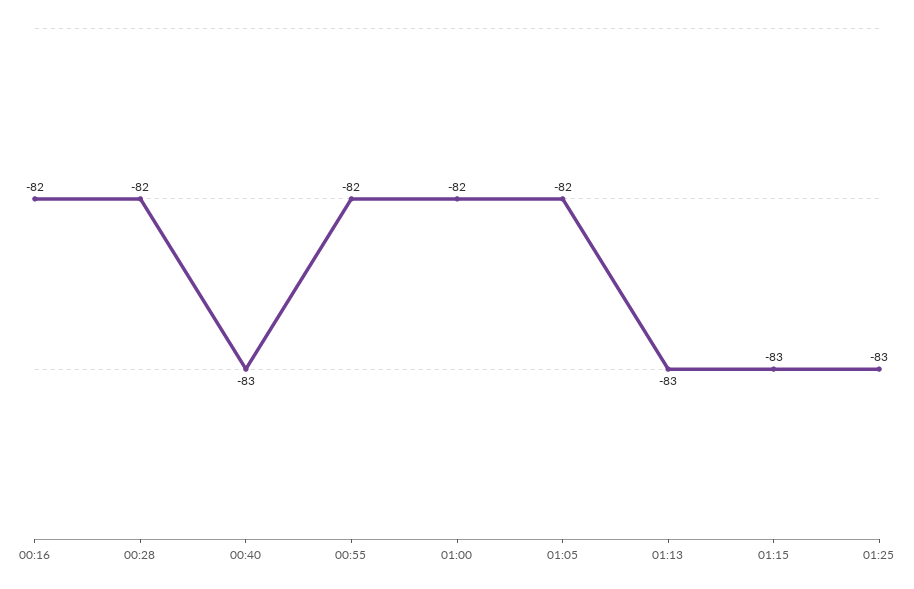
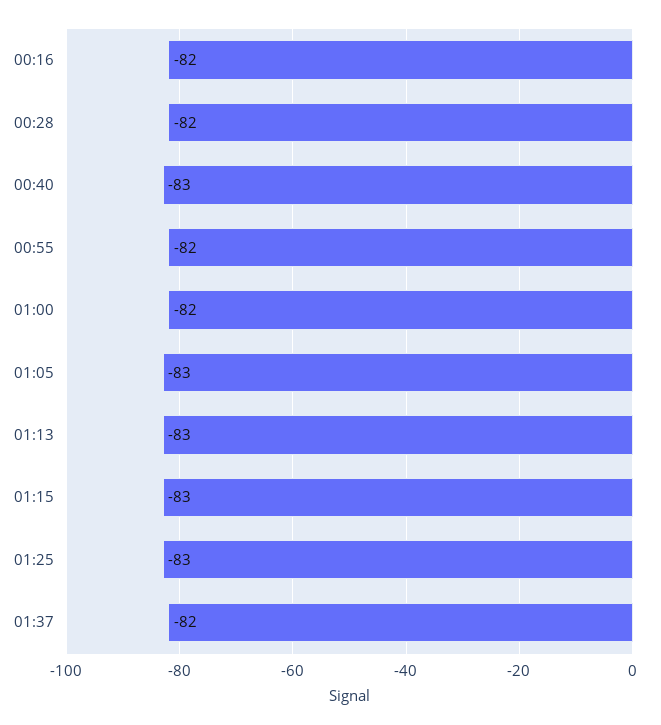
01:05: -82 -> -83
01:37: none -> -82

